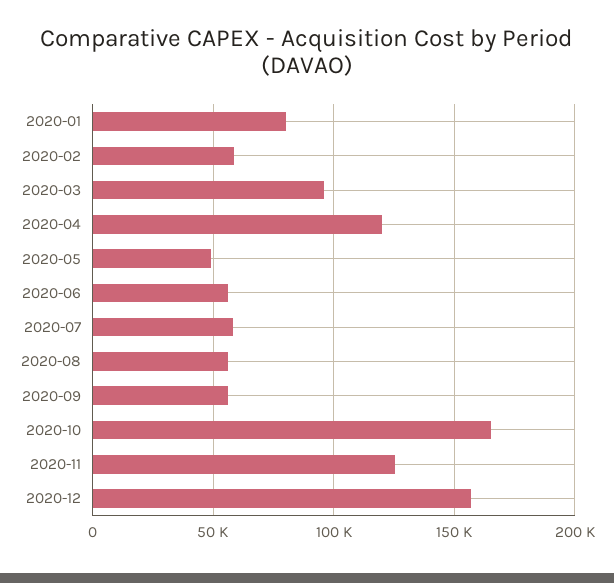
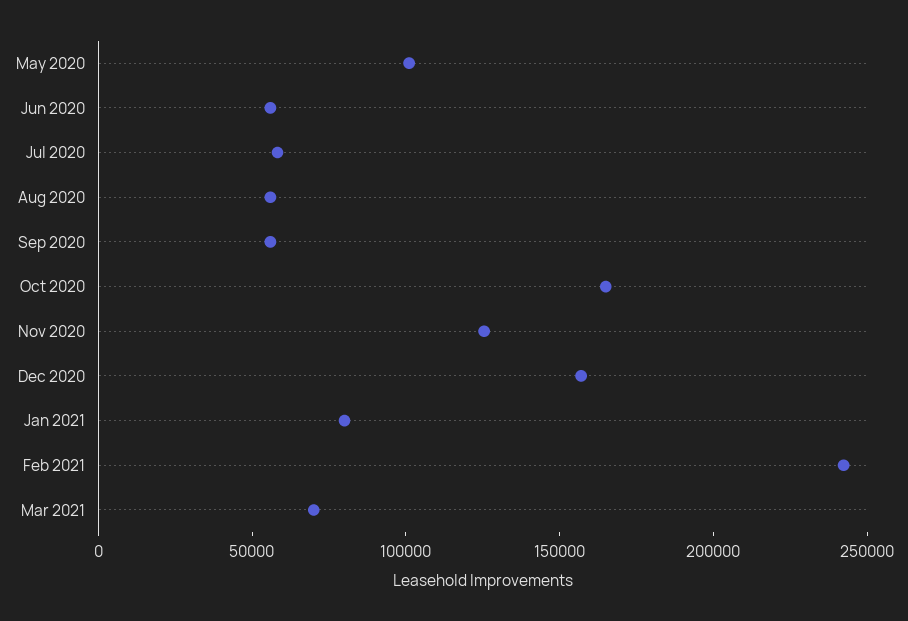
2020-01: 80000 -> none
2020-02: 60000 -> none
2020-03: 95000 -> none
2020-04: 120000 -> none
2020-05: 50000 -> 100000
Jan 2021: none -> 80000
Feb 2021: none -> 240000
Mar 2021: none -> 70000

